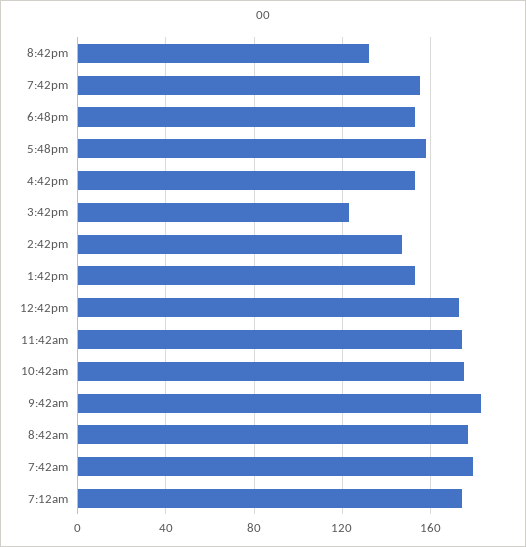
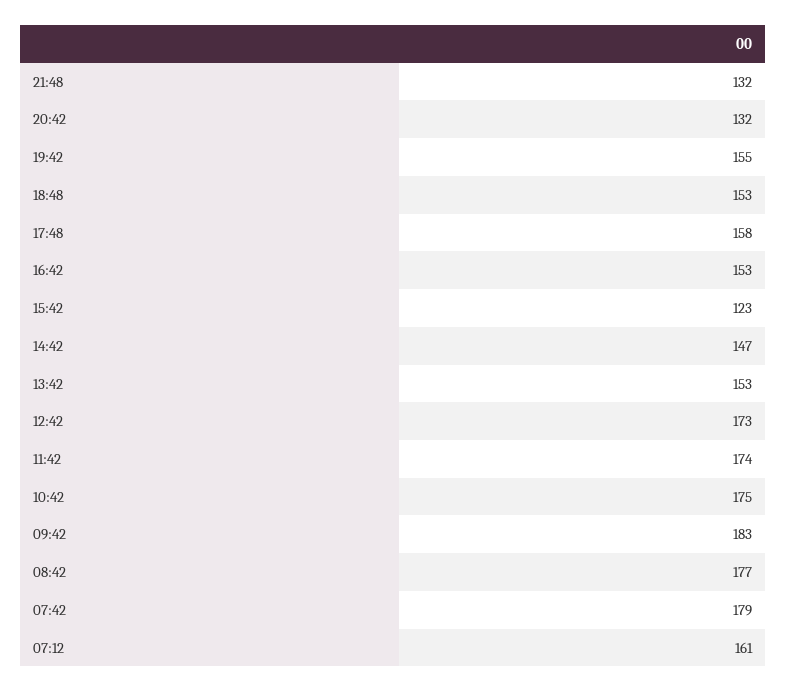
7:12am: 175 -> 161
21:48: none -> 132

